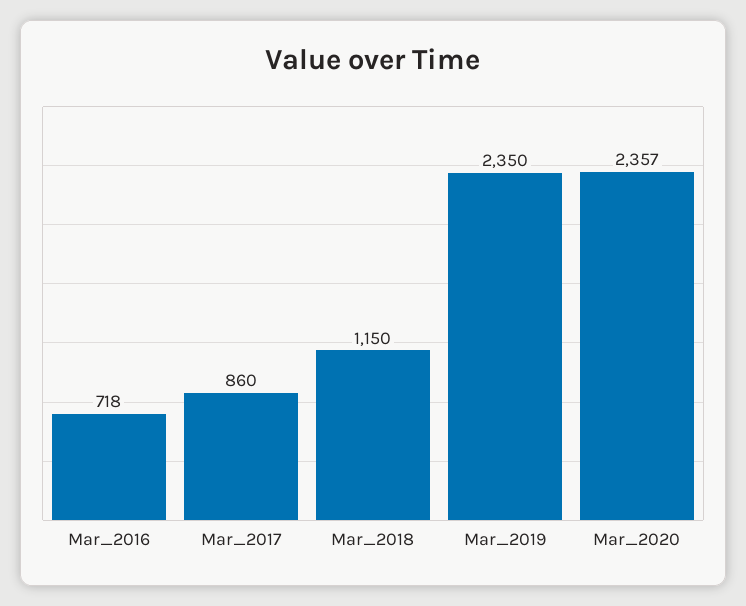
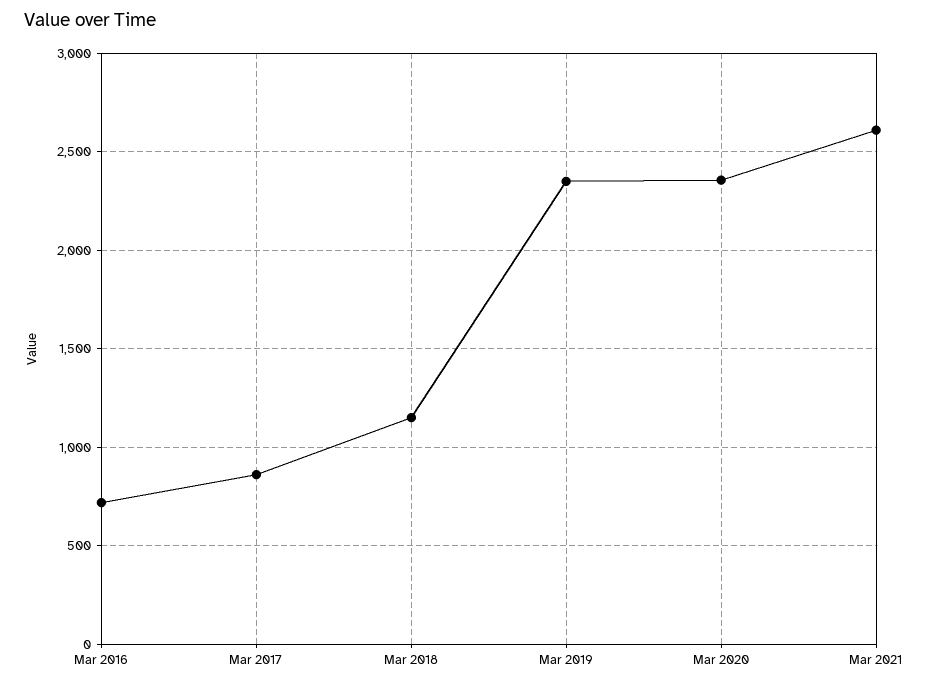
Mar 2021: none -> 2600

